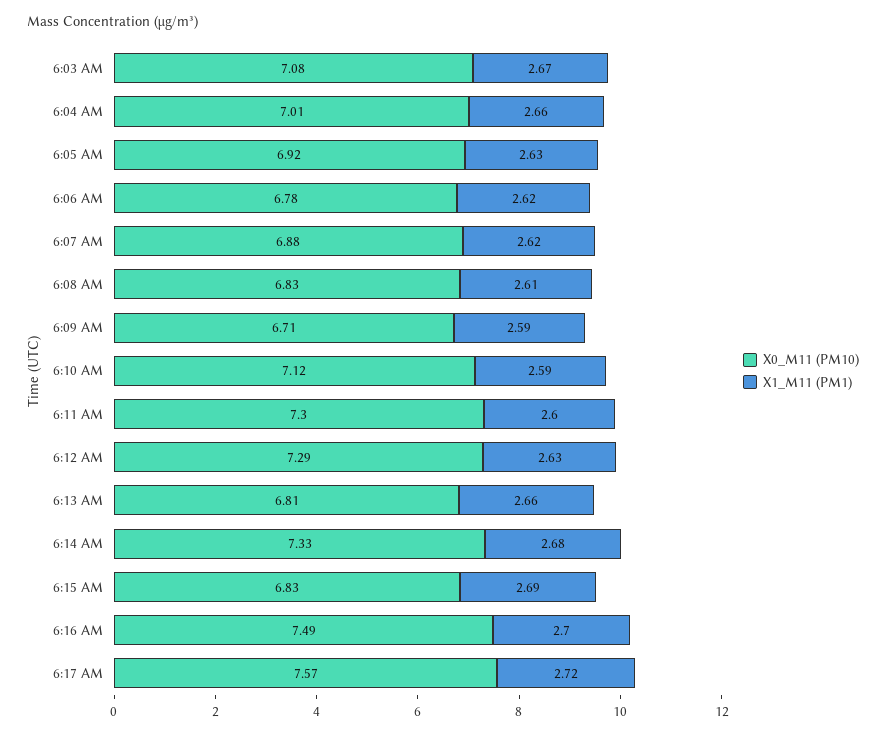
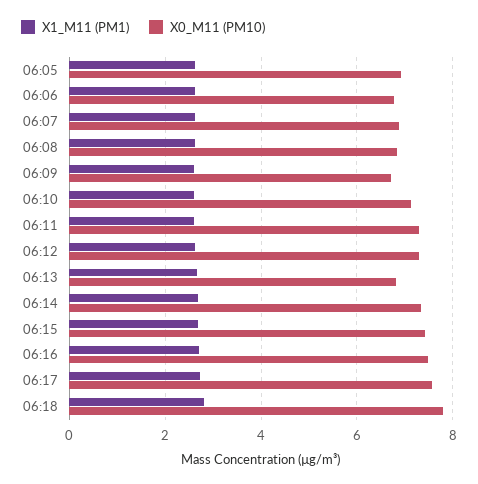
X0_M11 (PM10), 6:03 AM: 7.08 -> none
X1_M11 (PM1), 6:03 AM: 2.67 -> none
X0_M11 (PM10), 6:04 AM: 7.01 -> none
X1_M11 (PM1), 6:04 AM: 2.66 -> none
X0_M11 (PM10), 6:15 AM: 6.83 -> 7.4
X1_M11 (PM1), 06:18: none -> 2.8
X0_M11 (PM10), 06:18: none -> 7.8

